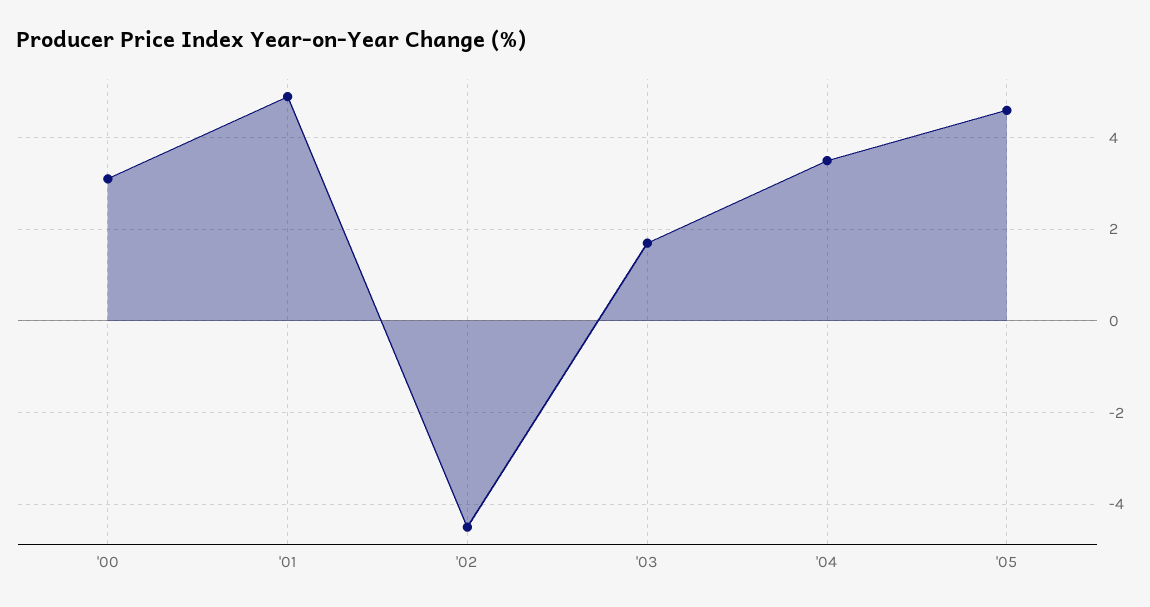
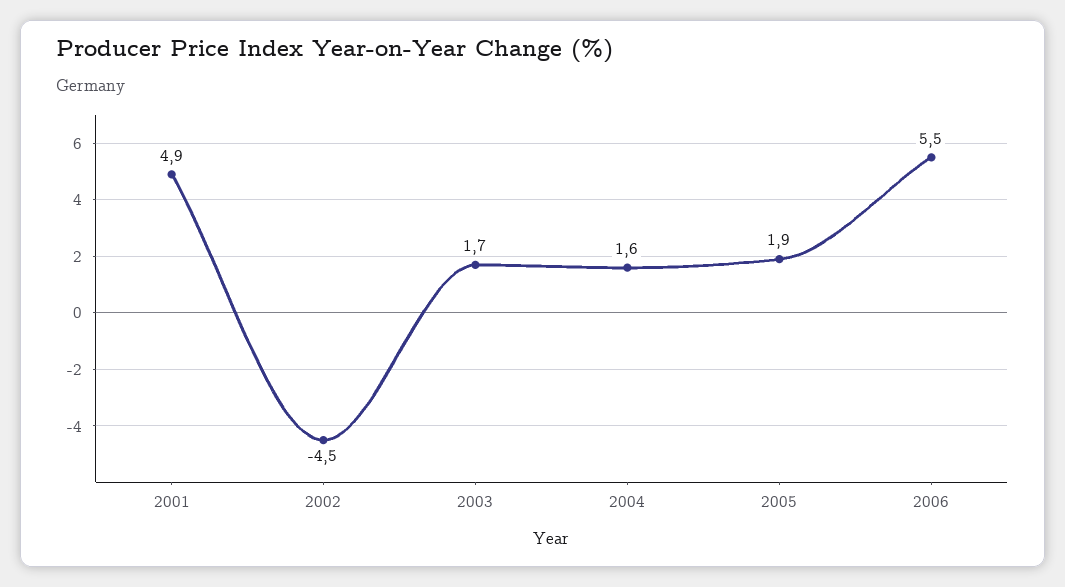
'00: 3 -> none
'04: 3.5 -> 1.6
'05: 4.5 -> 1.9
2006: none -> 5.5

